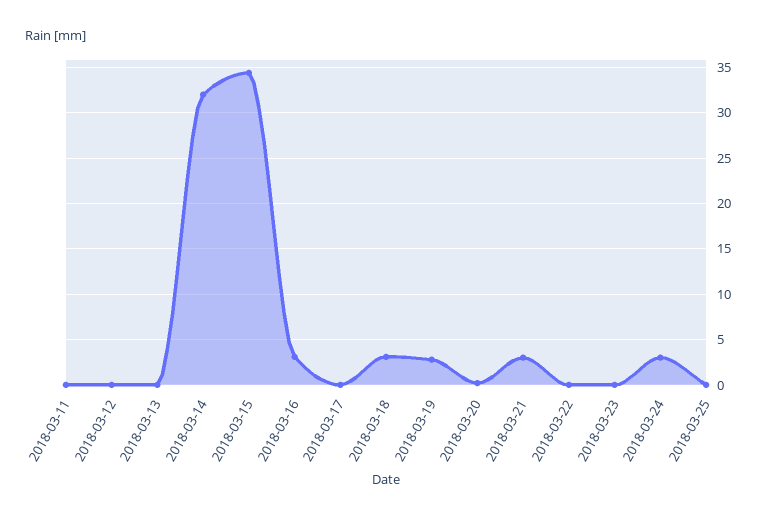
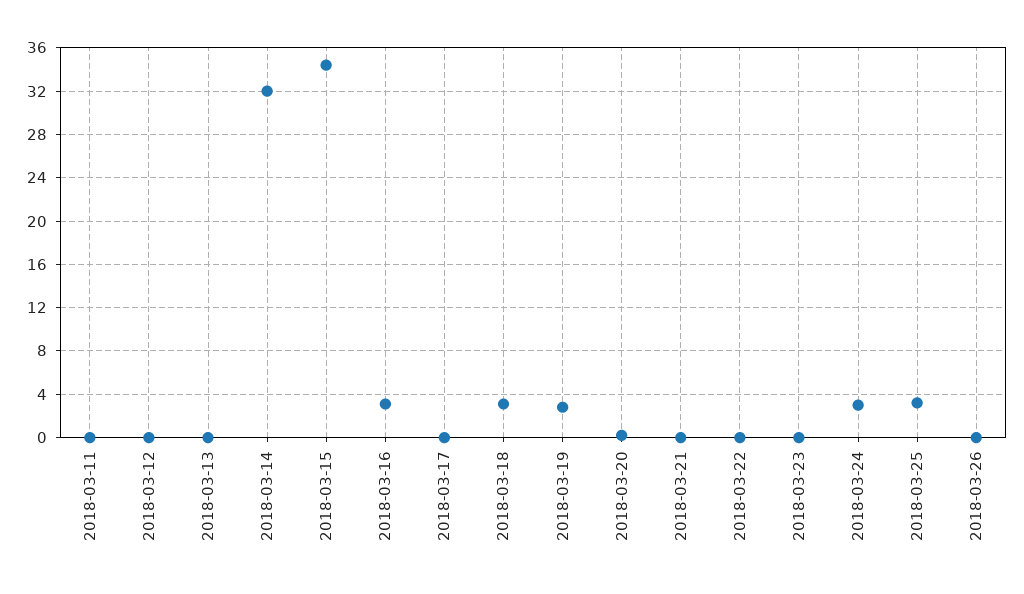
2018-03-21: 3 -> 0
2018-03-25: 0 -> 3
2018-03-26: none -> 0

